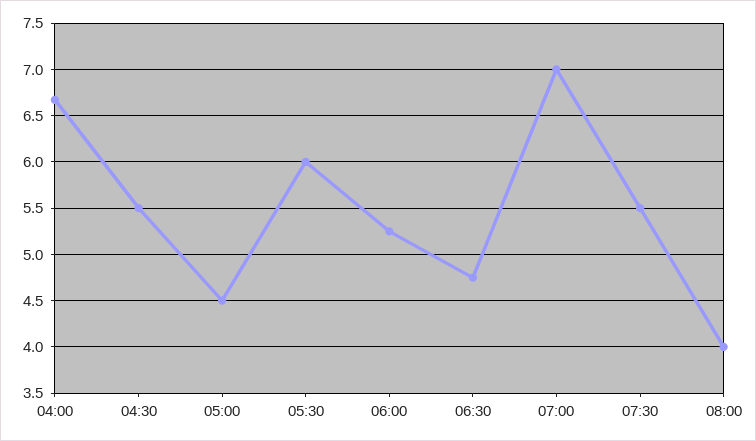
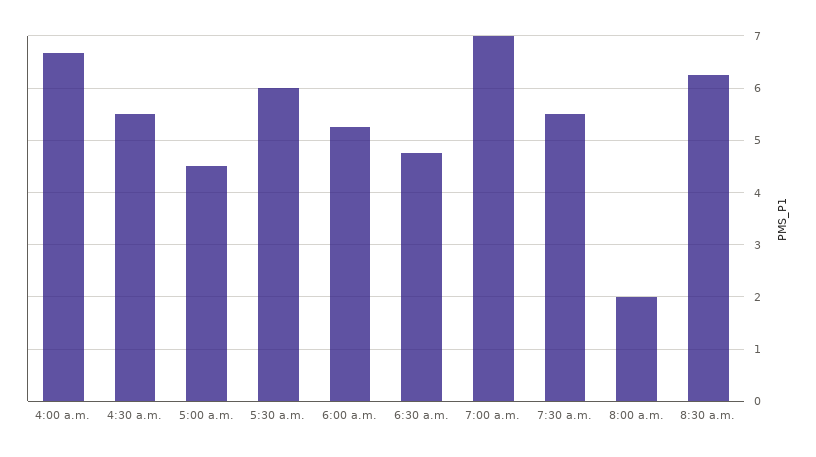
08:00: 4 -> 2
8:30 a.m.: none -> 6.2

